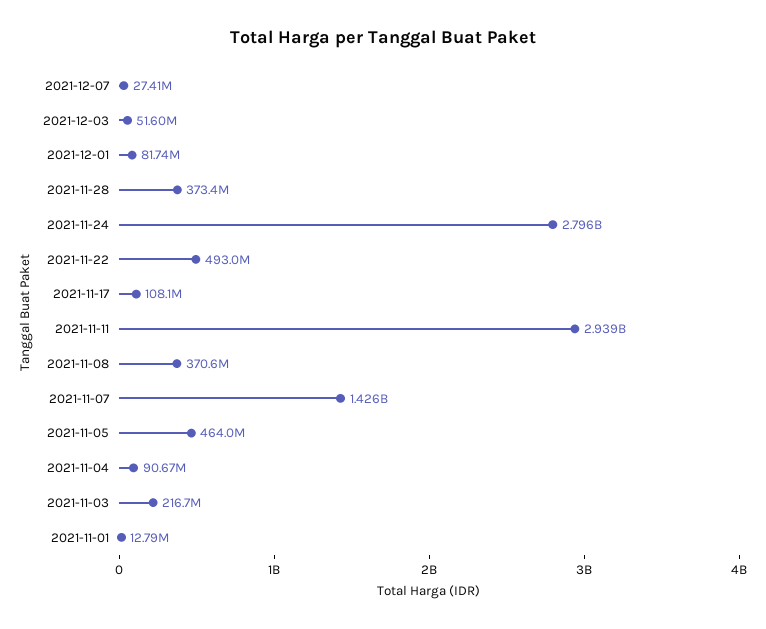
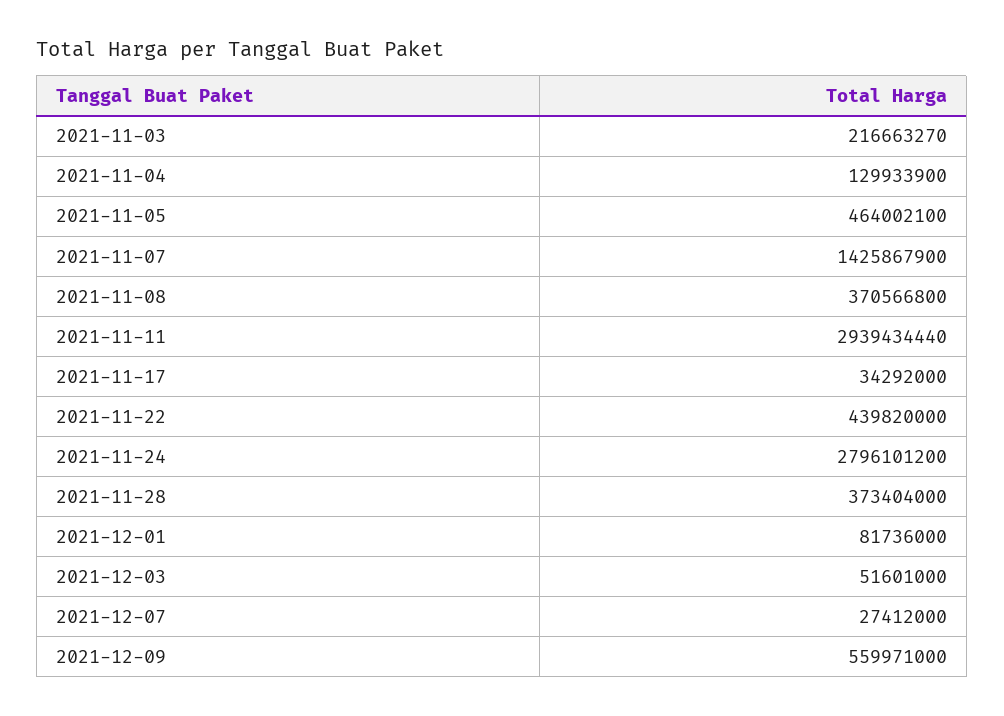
2021-11-22: 493000000 -> 439820000
2021-11-17: 108100000 -> 34292000
2021-11-04: 90670000 -> 129933900
2021-11-01: 12790000 -> none
2021-12-09: none -> 559971000

